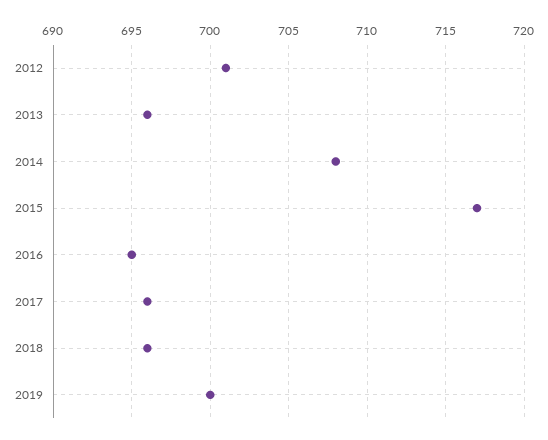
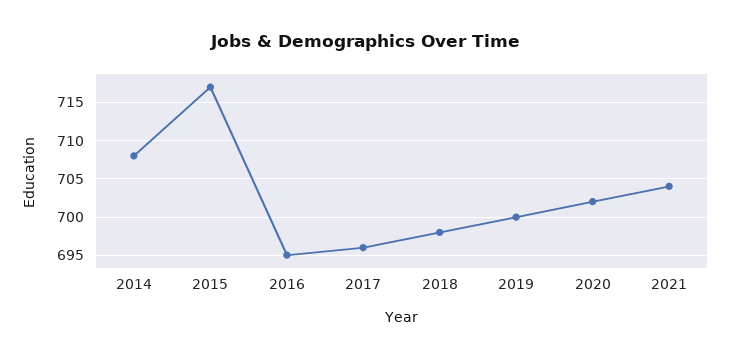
2012: 701 -> none
2013: 696 -> none
2018: 696 -> 698
2020: none -> 702
2021: none -> 704

